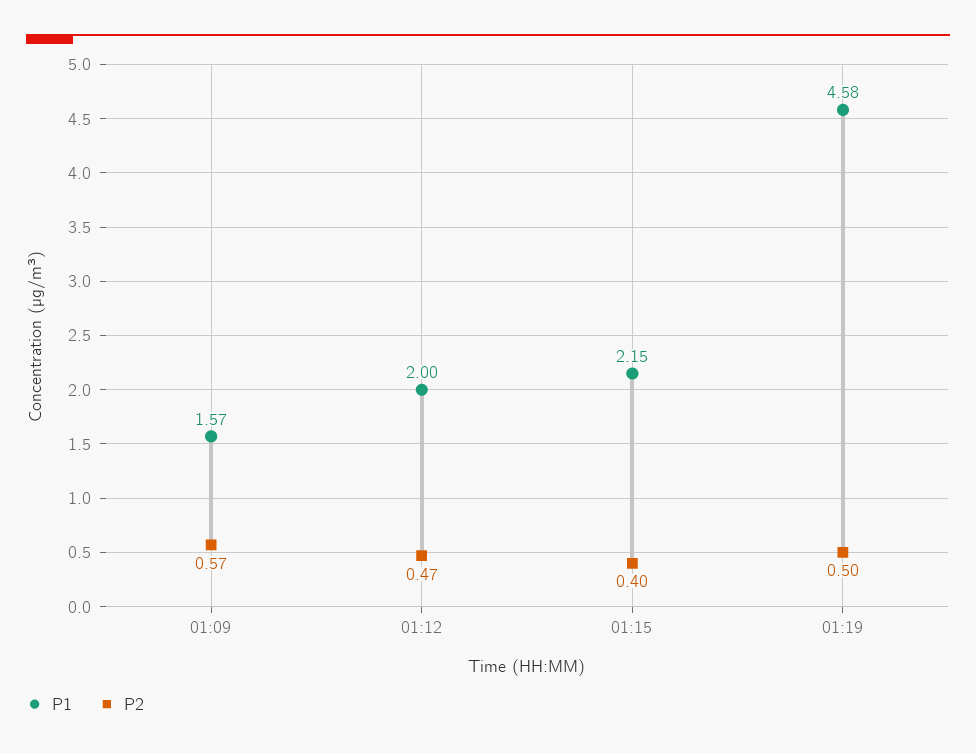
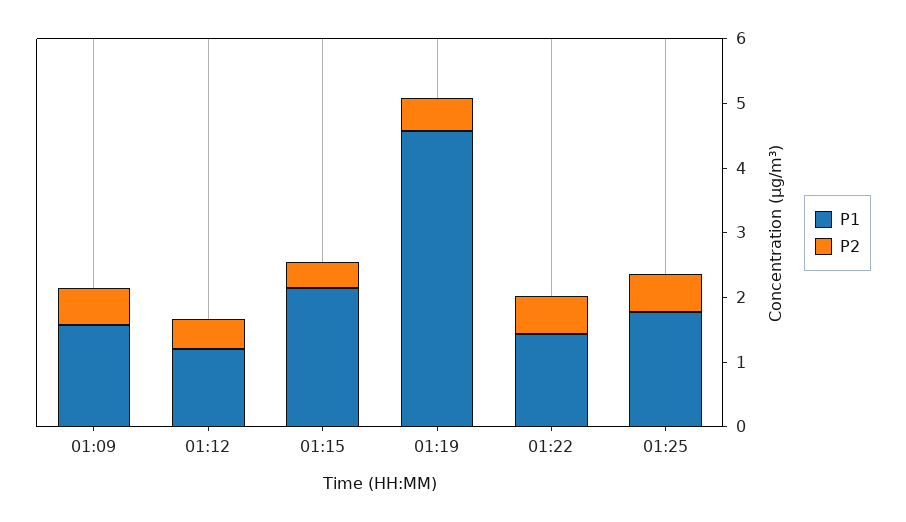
P1, 01:12: 2 -> 1.2
P1, 01:22: none -> 1.4
P2, 01:22: none -> 0.6
P1, 01:25: none -> 1.8
P2, 01:25: none -> 0.6

